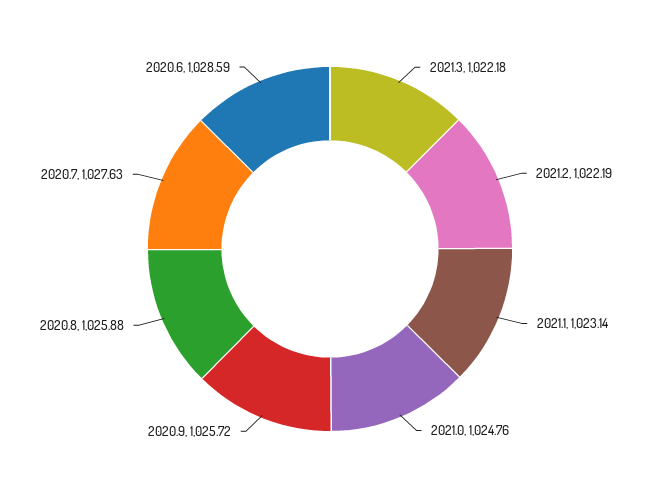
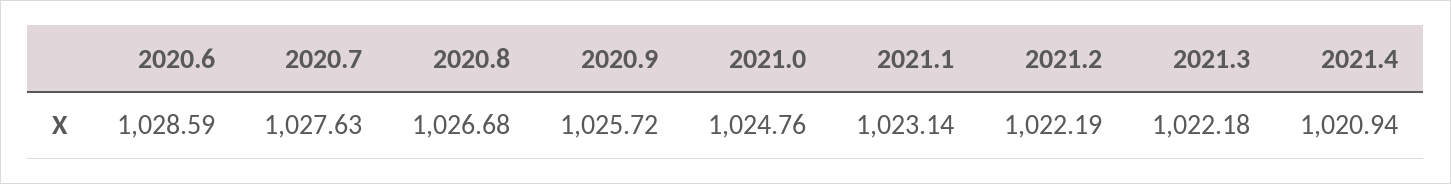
2020.8: 1025.88 -> 1026.68
2021.4: none -> 1020.94

